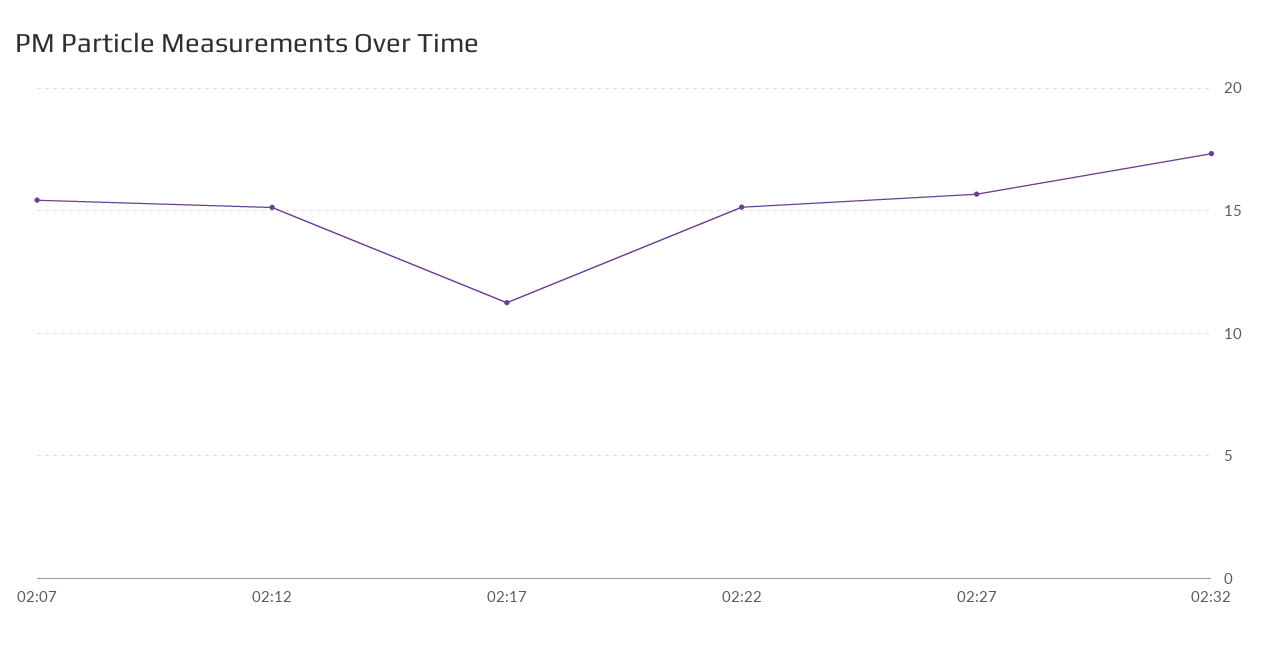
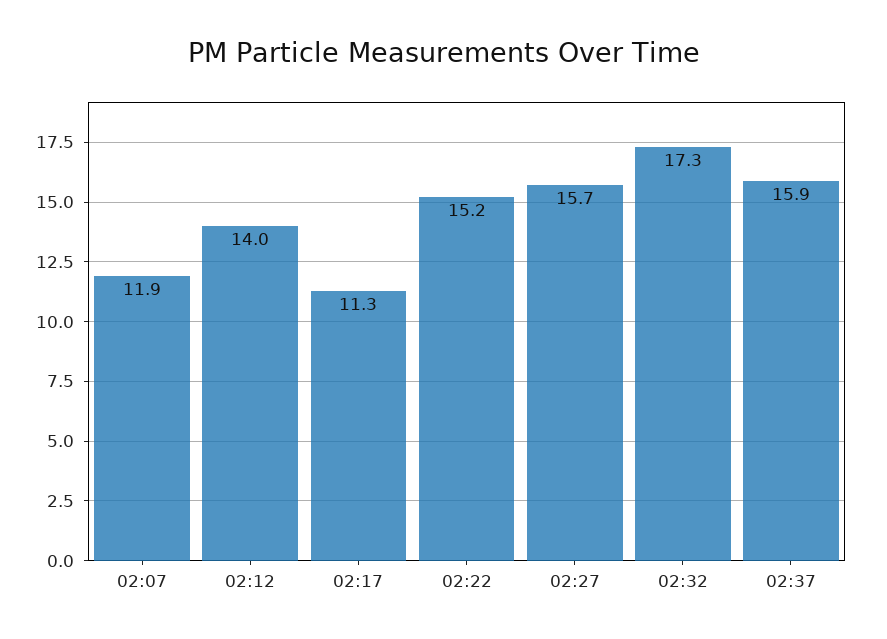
02:07: 15.5 -> 11.9
02:12: 15 -> 14
02:37: none -> 15.9

